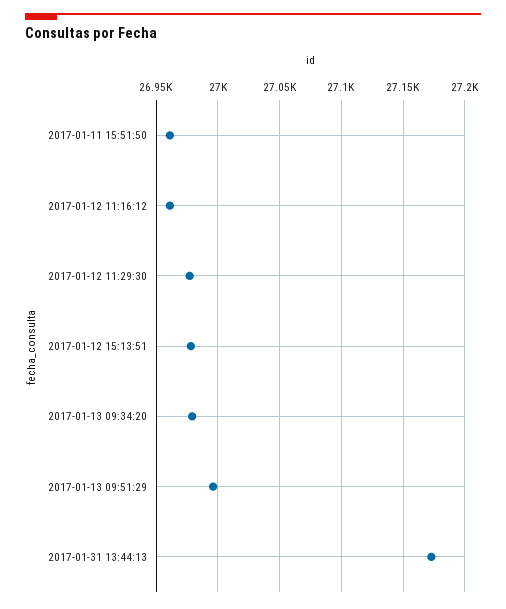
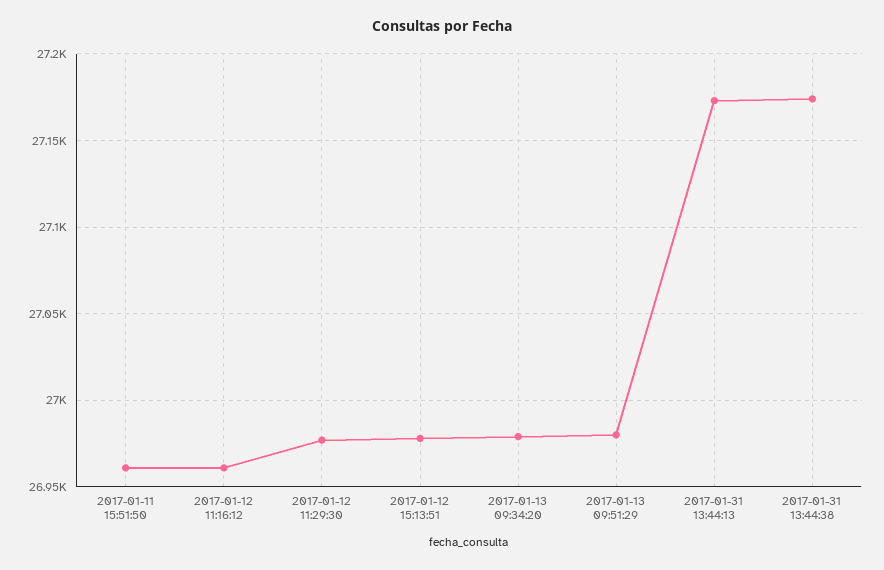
2017-01-13 09:51:29: 26995 -> 26980
2017-01-31 13:44:38: none -> 27175

